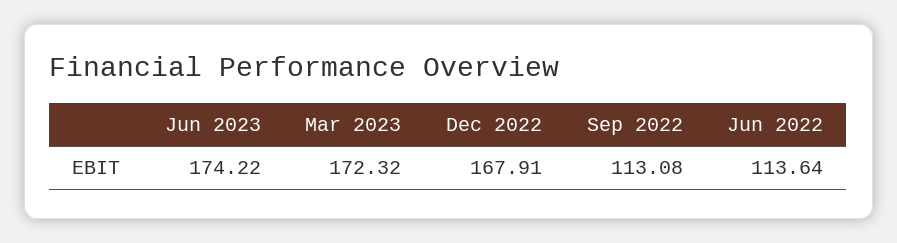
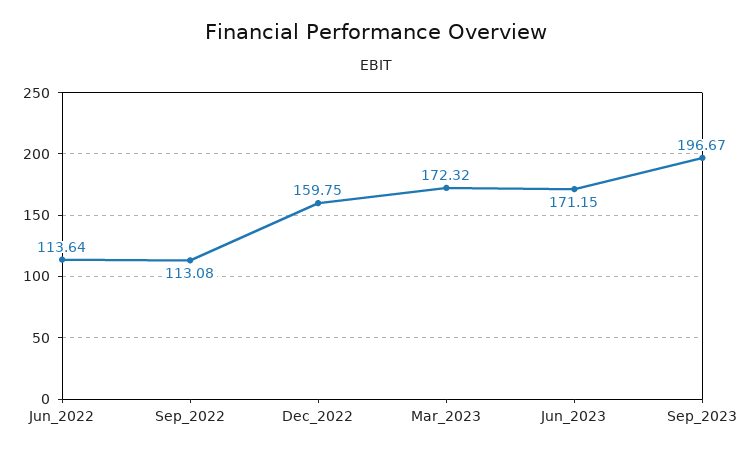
Jun 2023: 174.22 -> 171.15
Dec 2022: 167.91 -> 159.75
Sep_2023: none -> 196.67

